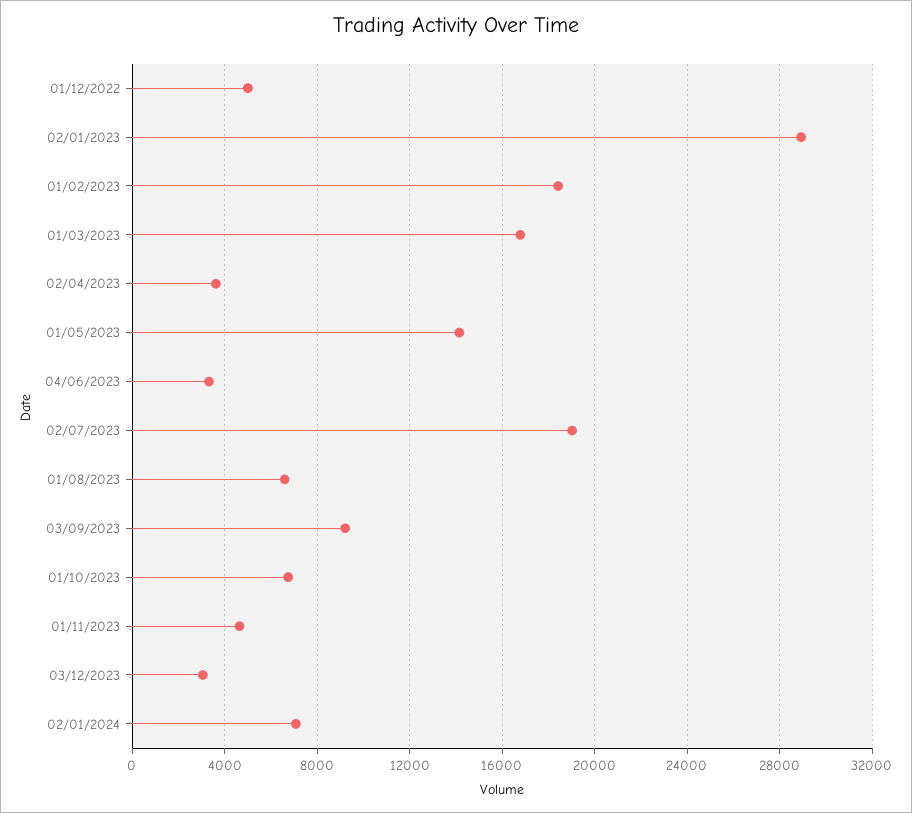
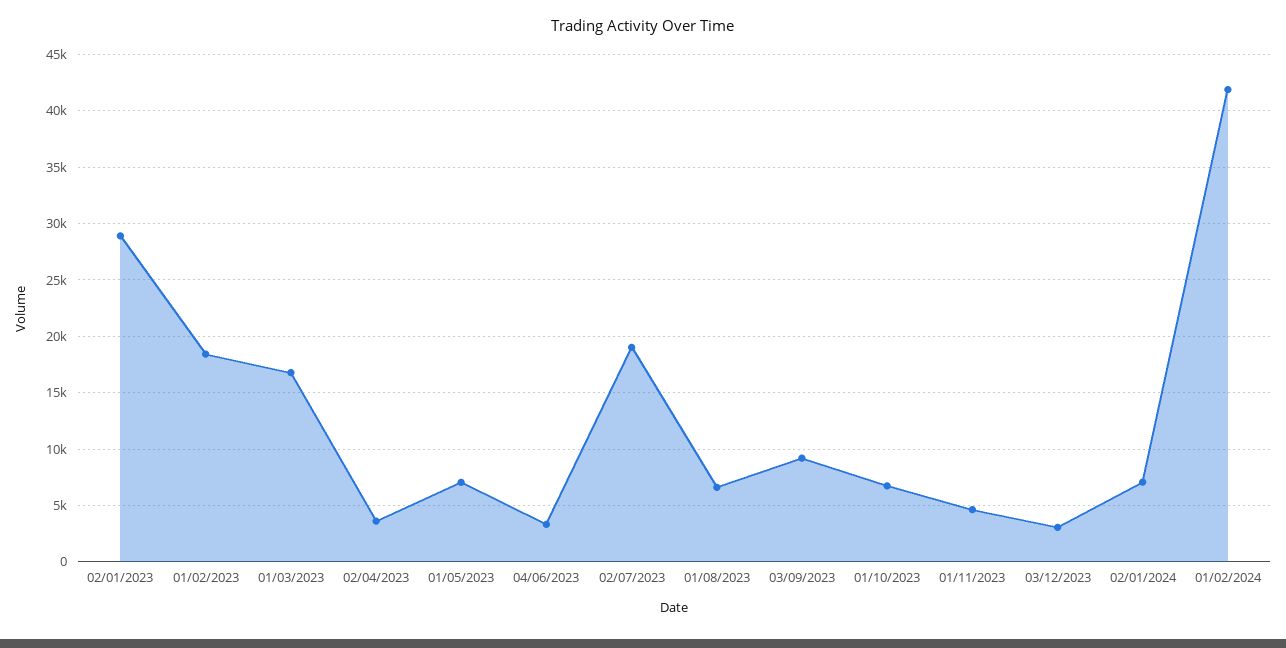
01/12/2022: 5000 -> none
01/05/2023: 14000 -> 7000
01/02/2024: none -> 42000

